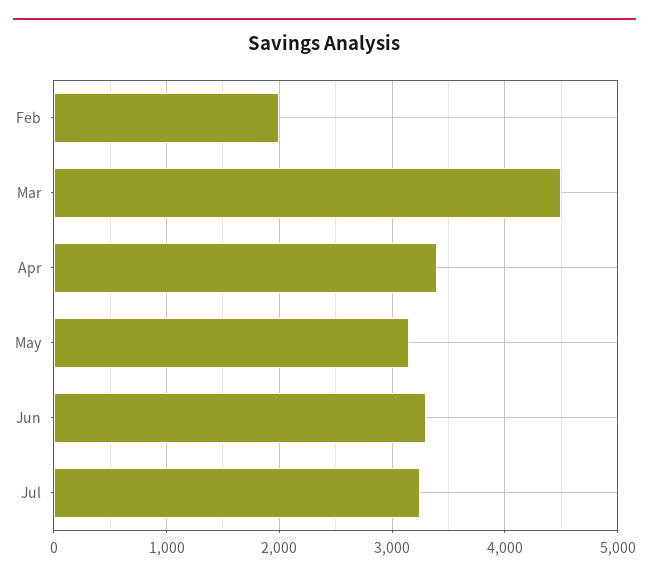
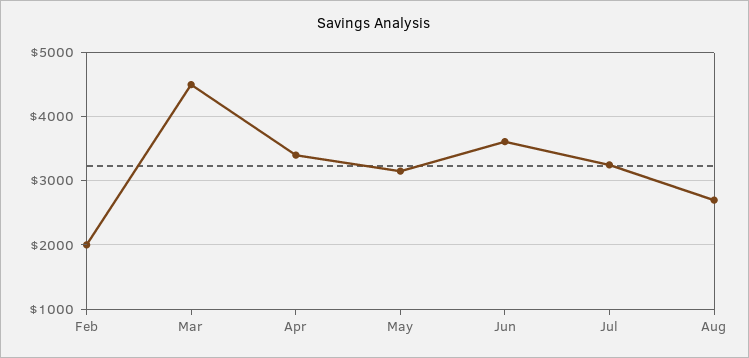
Jun: 3300 -> 3600
Aug: none -> 2700

